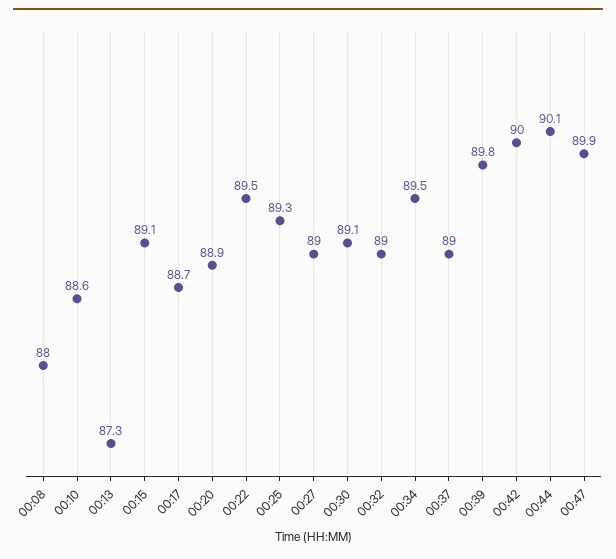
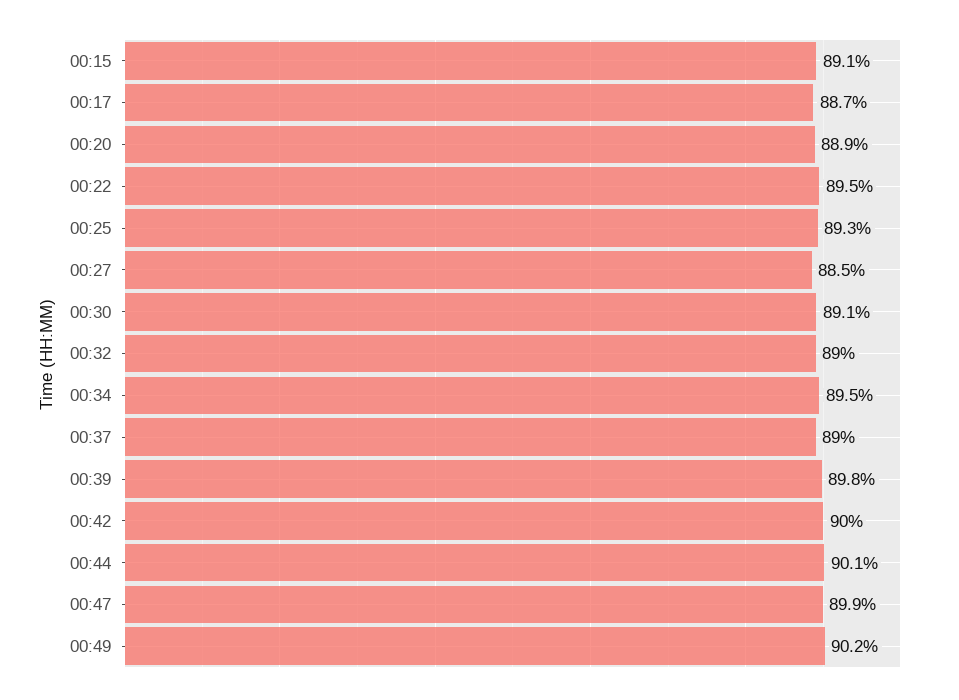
00:08: 88 -> none
00:10: 88.6 -> none
00:13: 87.3 -> none
00:27: 89 -> 88.5
00:49: none -> 90.2

